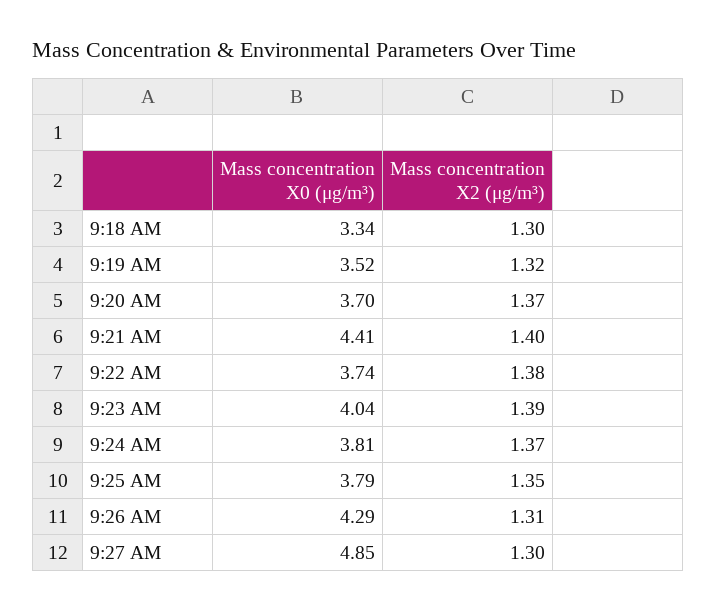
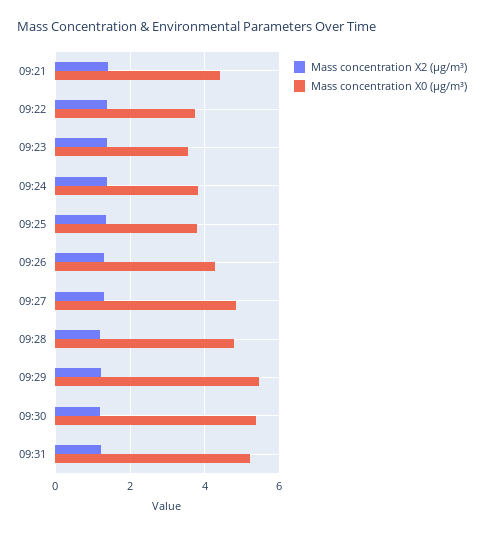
Mass concentration X0 (μg/m³), 9:18 AM: 3.34 -> none
Mass concentration X2 (μg/m³), 9:18 AM: 1.3 -> none
Mass concentration X0 (μg/m³), 9:19 AM: 3.52 -> none
Mass concentration X2 (μg/m³), 9:19 AM: 1.32 -> none
Mass concentration X0 (μg/m³), 9:20 AM: 3.7 -> none
Mass concentration X2 (μg/m³), 9:20 AM: 1.37 -> none
Mass concentration X0 (μg/m³), 9:23 AM: 4.04 -> 3.6
Mass concentration X2 (μg/m³), 09:28: none -> 1.2
Mass concentration X0 (μg/m³), 09:28: none -> 4.8
Mass concentration X2 (μg/m³), 09:29: none -> 1.2
Mass concentration X0 (μg/m³), 09:29: none -> 5.4
Mass concentration X2 (μg/m³), 09:30: none -> 1.2
Mass concentration X0 (μg/m³), 09:30: none -> 5.4
Mass concentration X2 (μg/m³), 09:31: none -> 1.2
Mass concentration X0 (μg/m³), 09:31: none -> 5.2

